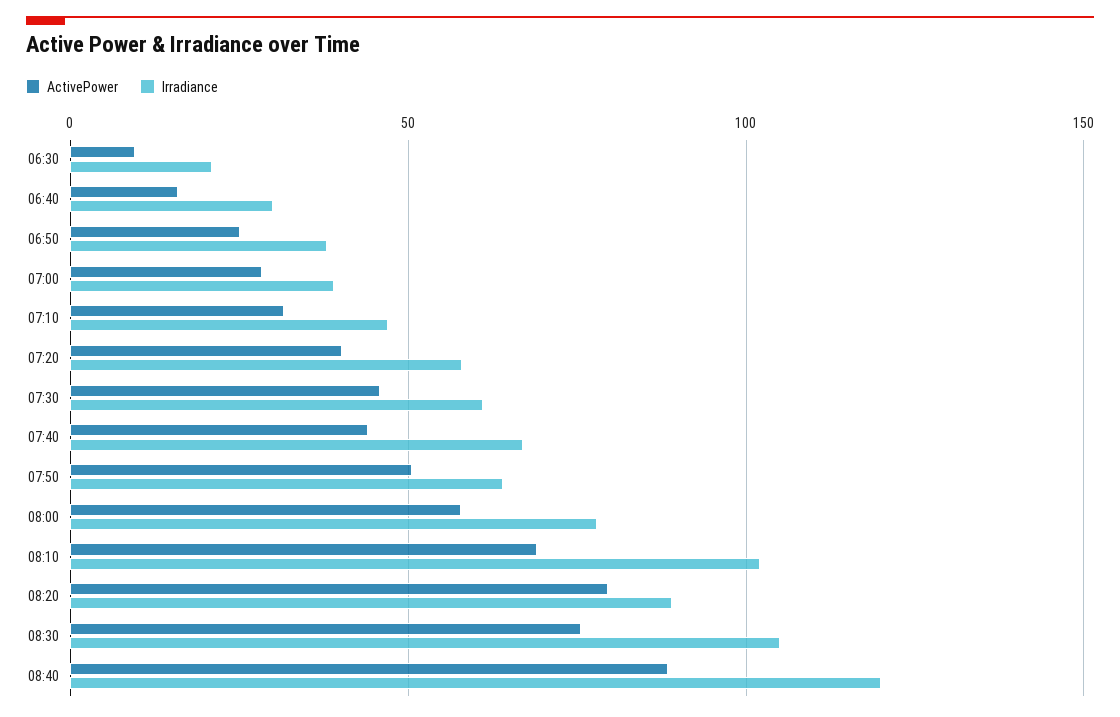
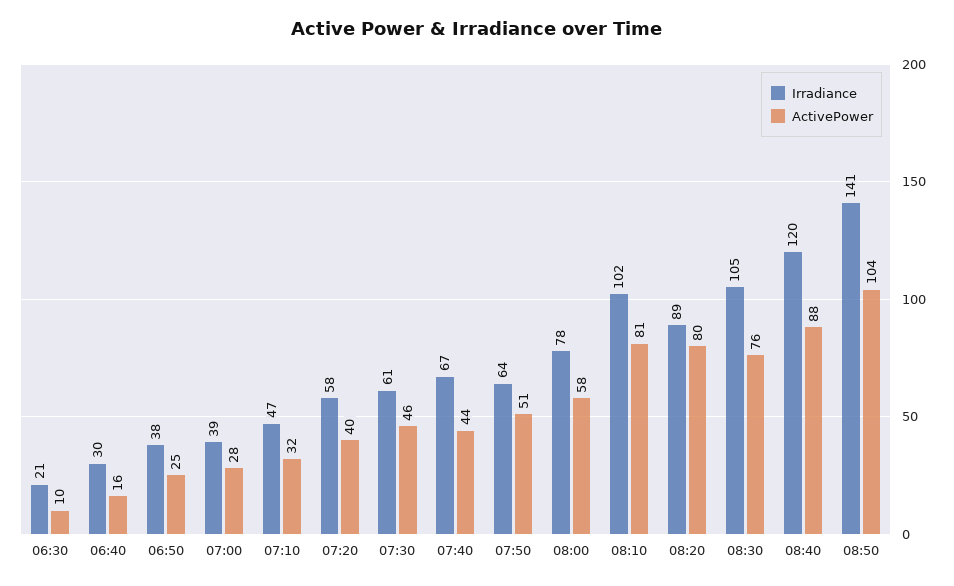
ActivePower, 08:10: 70 -> 81
Irradiance, 08:50: none -> 141
ActivePower, 08:50: none -> 104

